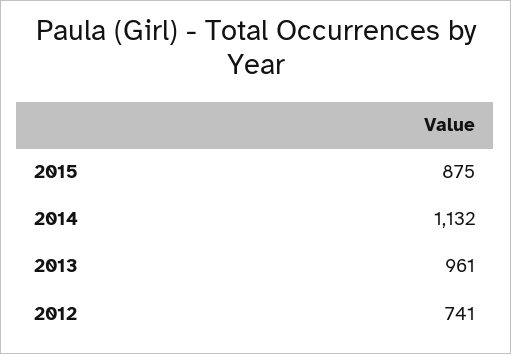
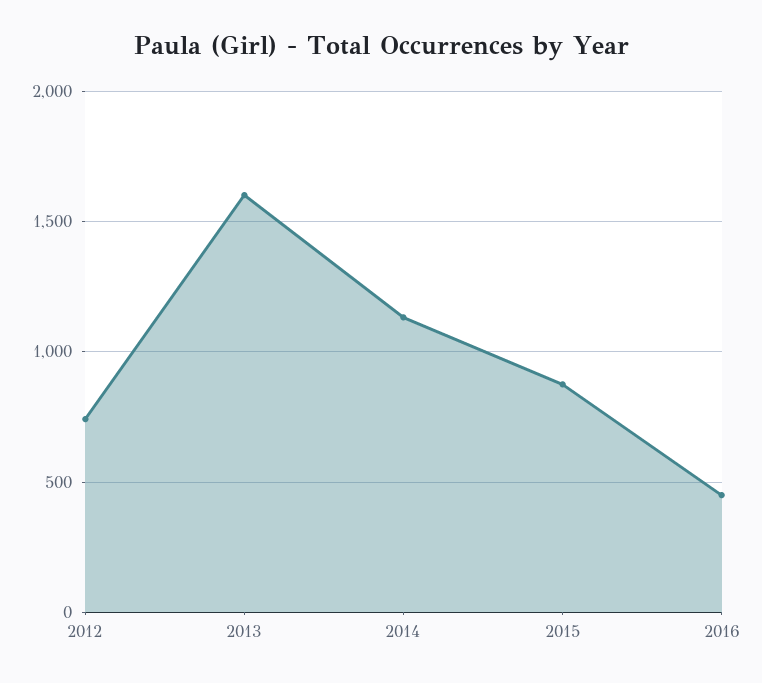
2013: 961 -> 1600
2016: none -> 450

